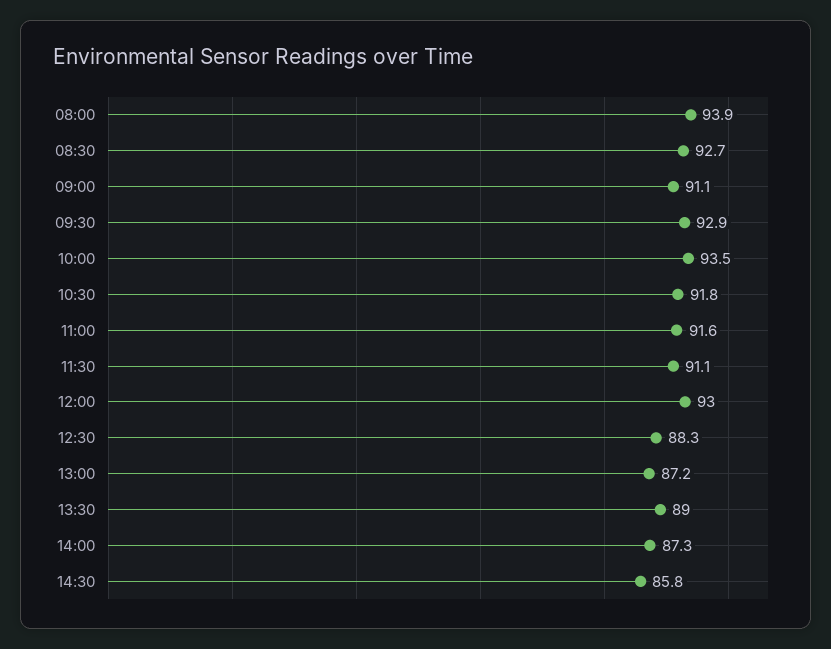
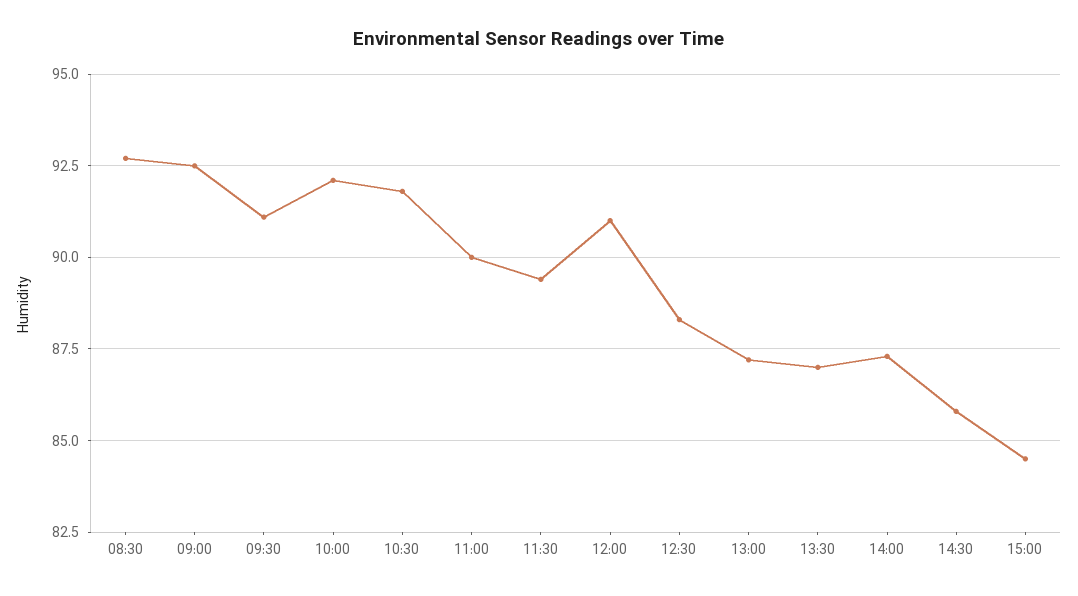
08:00: 93.9 -> none
09:00: 91.1 -> 92.5
09:30: 92.9 -> 91
10:00: 93.5 -> 92
11:00: 91.6 -> 90
11:30: 91.1 -> 89.5
12:00: 93 -> 91
13:30: 89 -> 87
15:00: none -> 84.5

